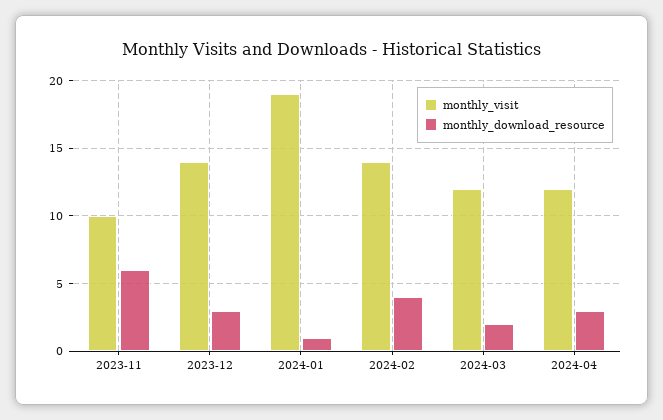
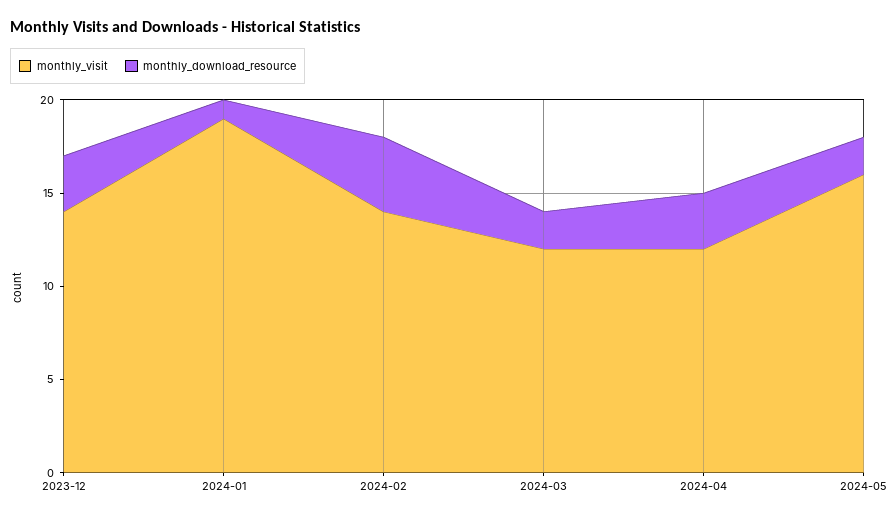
monthly_visit, 2023-11: 10 -> none
monthly_download_resource, 2023-11: 6 -> none
monthly_visit, 2024-05: none -> 16
monthly_download_resource, 2024-05: none -> 2

